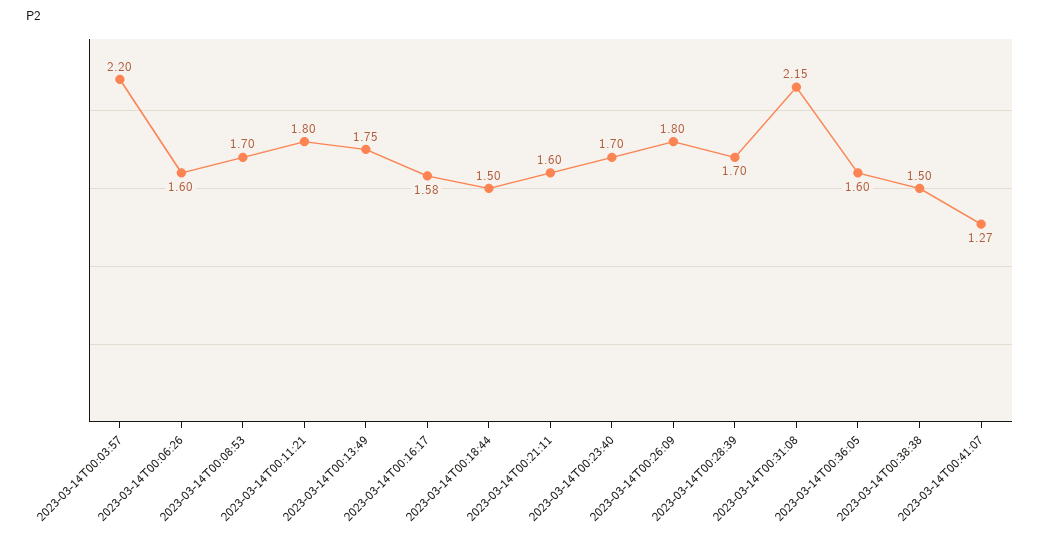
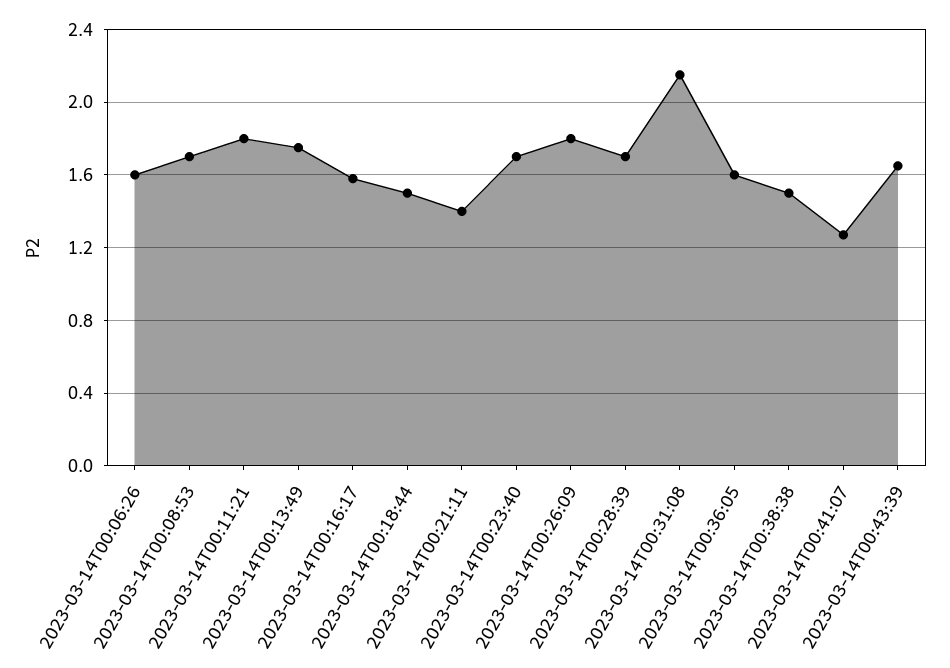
2023-03-14T00:03:57: 2.2 -> none
2023-03-14T00:21:11: 1.6 -> 1.4
2023-03-14T00:43:39: none -> 1.65

